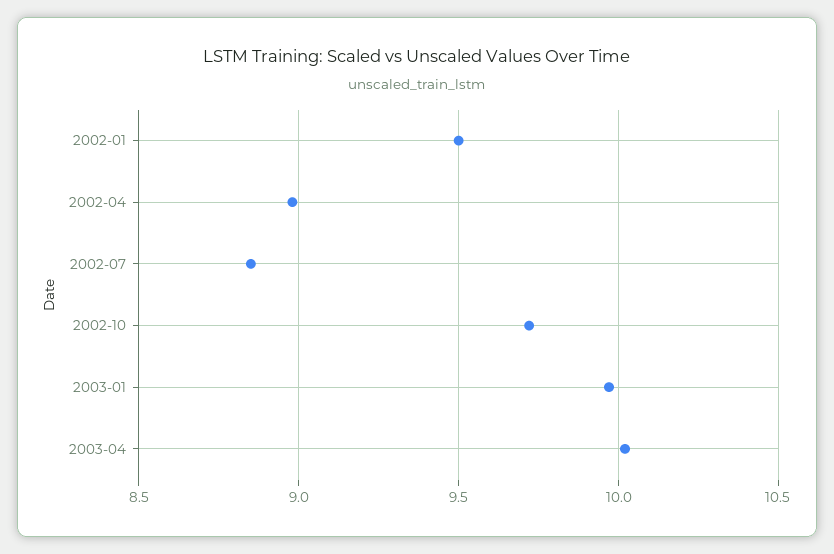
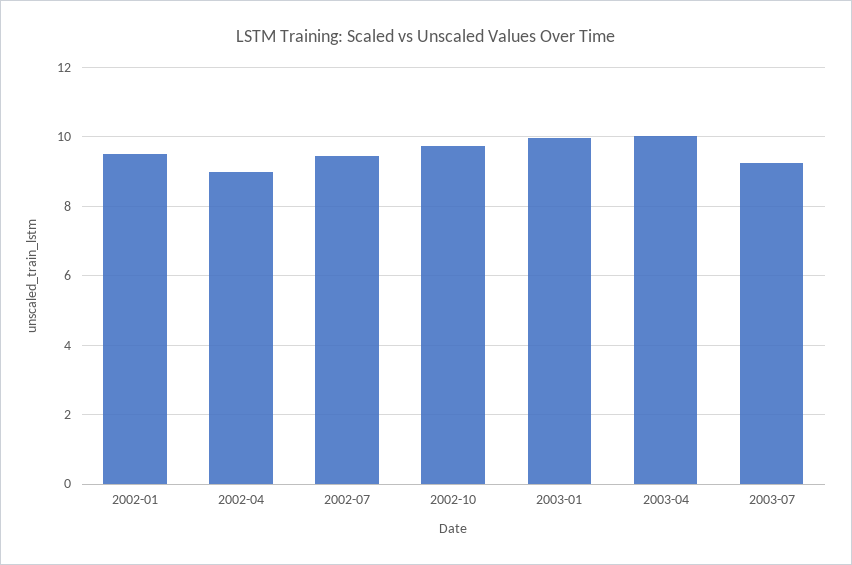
2002-07: 8.85 -> 9.4
2003-07: none -> 9.2

